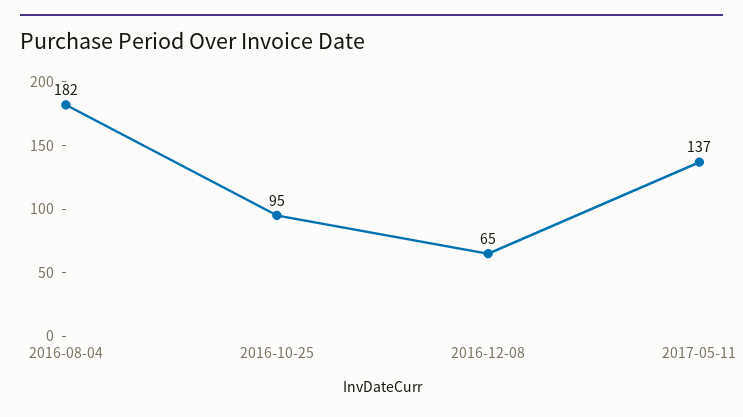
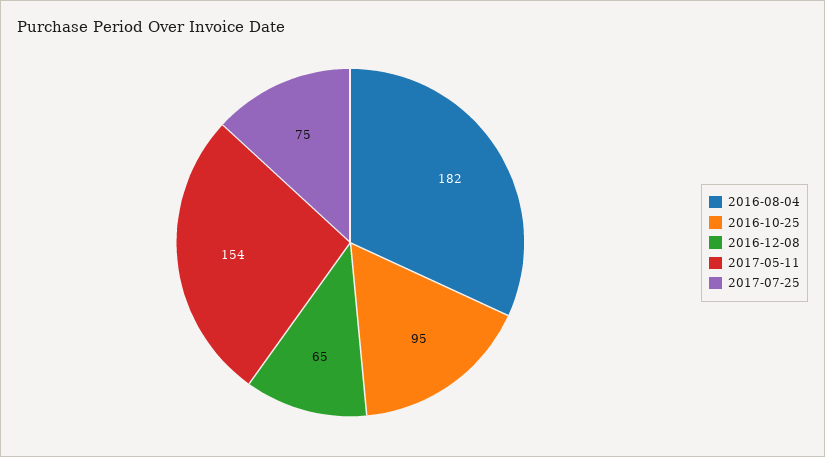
2017-05-11: 137 -> 154
2017-07-25: none -> 75

